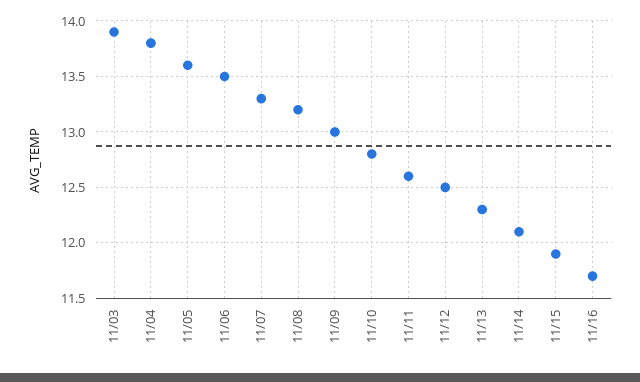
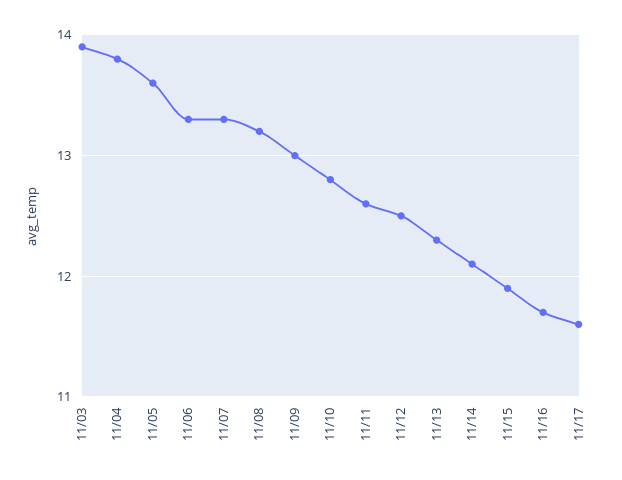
11/06: 13.5 -> 13.3
11/17: none -> 11.6

